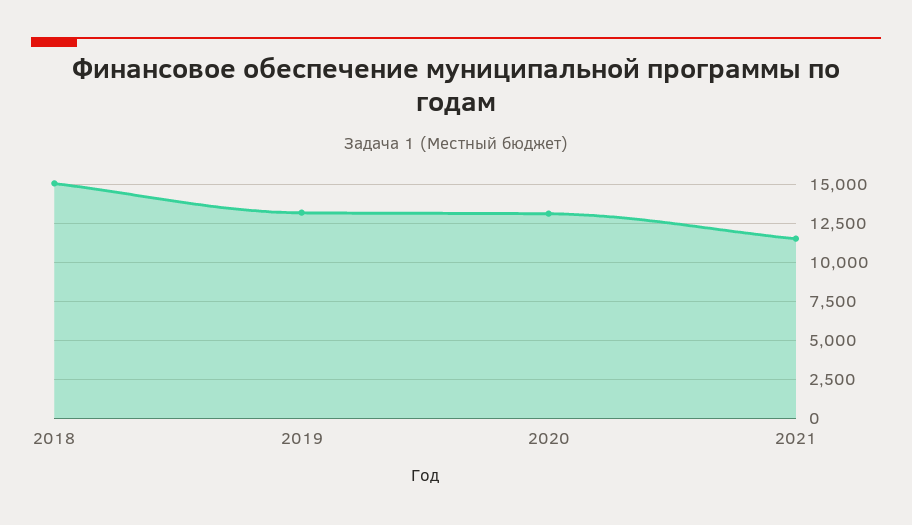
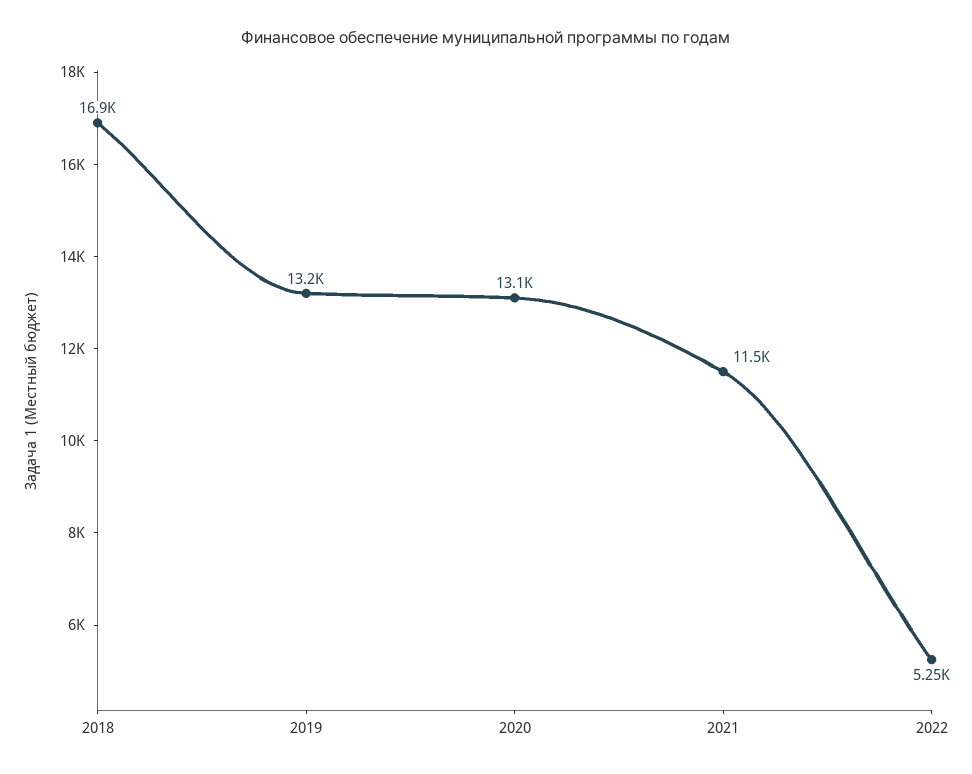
2018: 15000 -> 16900
2022: none -> 5250

